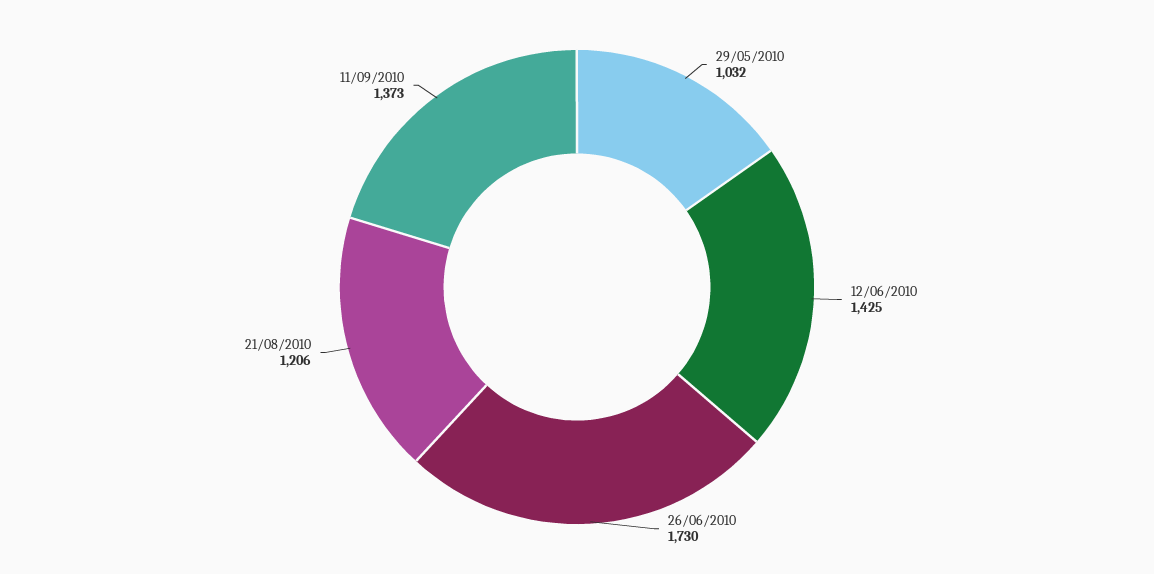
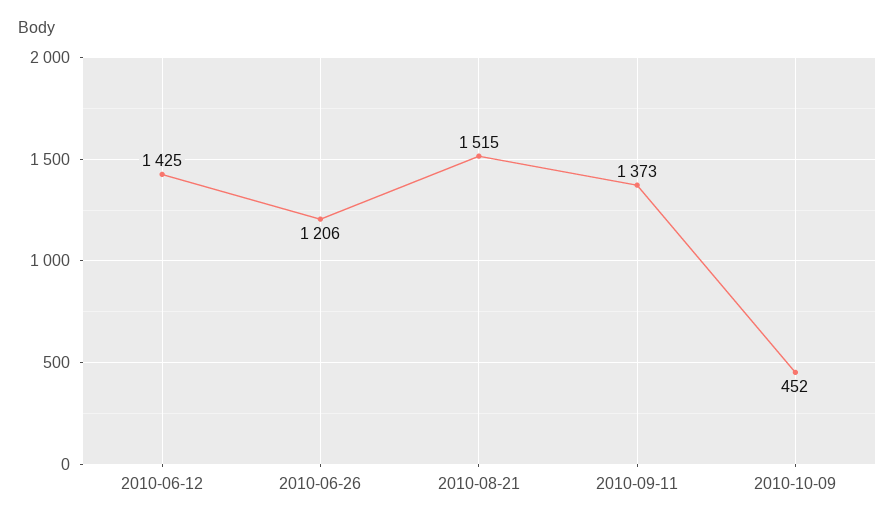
29/05/2010: 1032 -> none
26/06/2010: 1730 -> 1206
21/08/2010: 1206 -> 1515
2010-10-09: none -> 452

